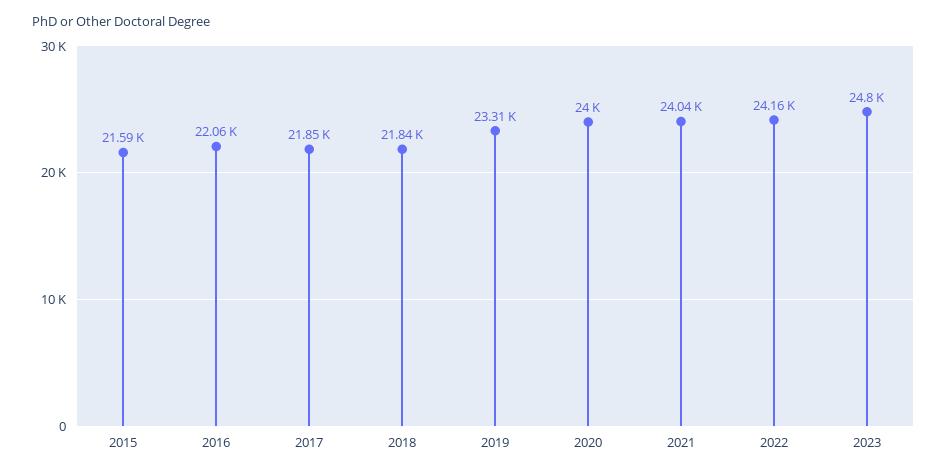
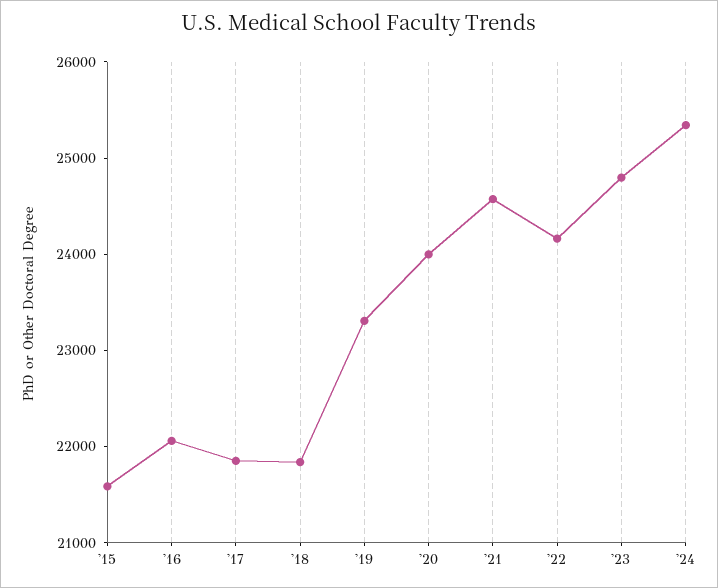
2021: 24040 -> 24600
'24: none -> 25400

